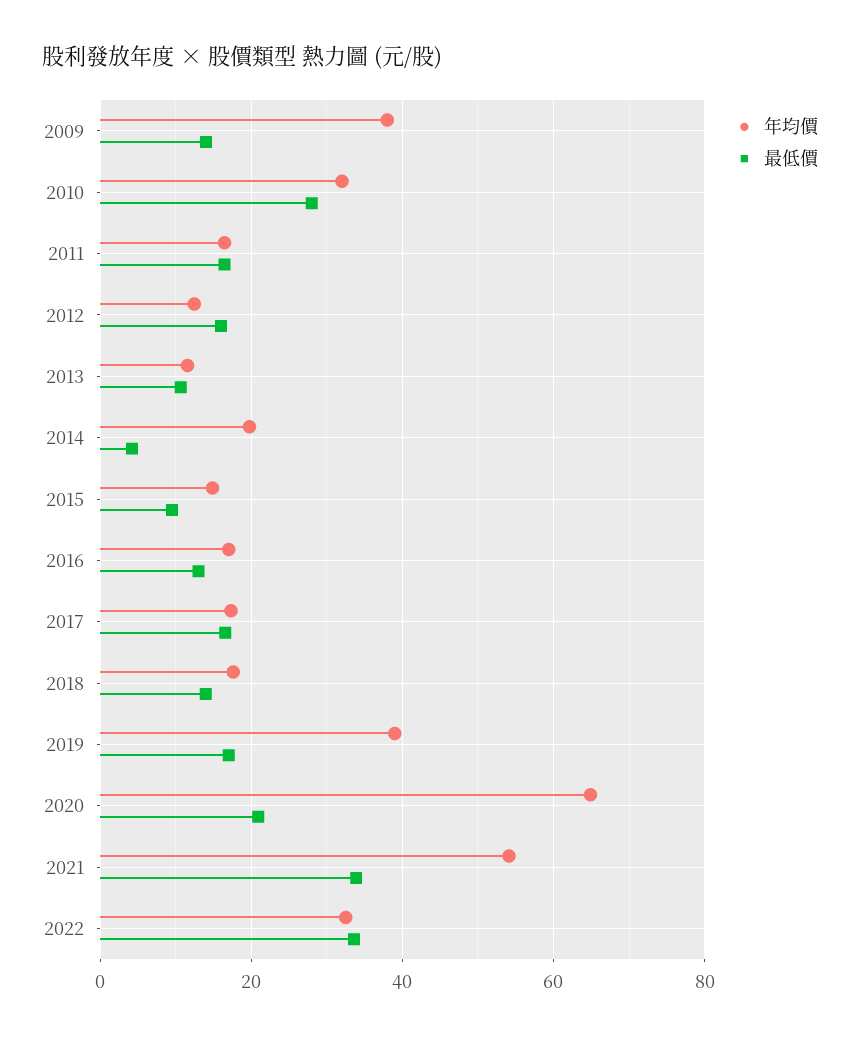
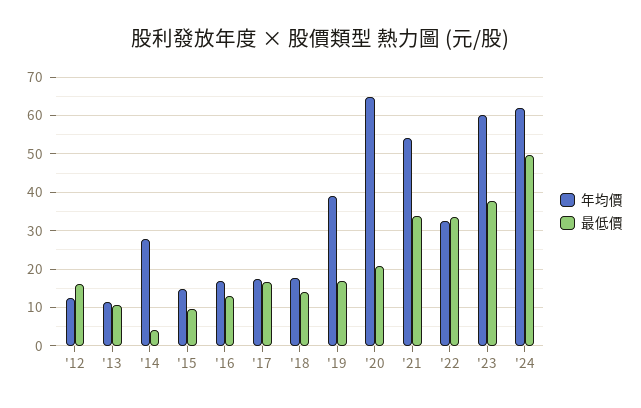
年均價, 2009: 38 -> none
最低價, 2009: 14 -> none
年均價, 2010: 32 -> none
最低價, 2010: 28 -> none
年均價, 2011: 16 -> none
最低價, 2011: 16 -> none
年均價, 2014: 20 -> 28
年均價, '23: none -> 60
最低價, '23: none -> 38
年均價, '24: none -> 62
最低價, '24: none -> 50

